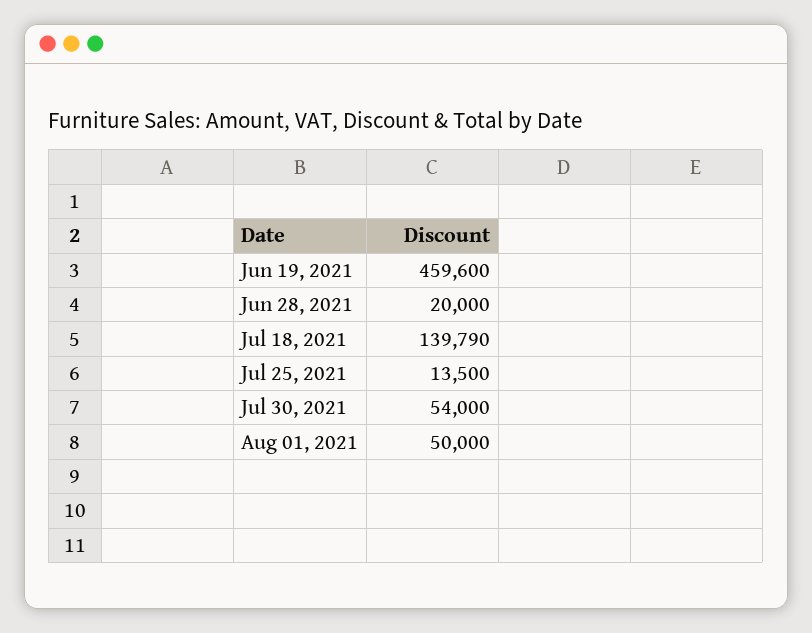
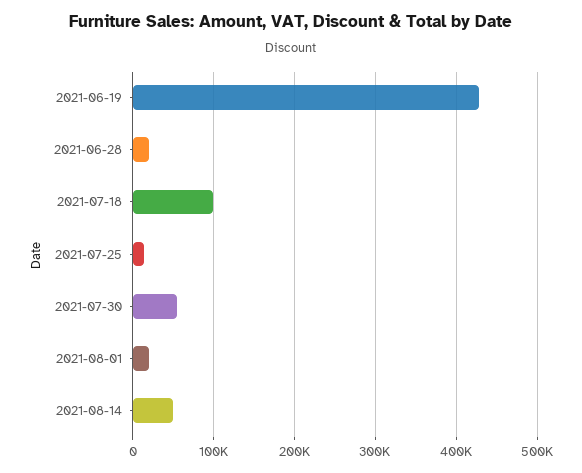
Jun 19, 2021: 459600 -> 430000
Jul 18, 2021: 139790 -> 100000
Aug 01, 2021: 50000 -> 20000
2021-08-14: none -> 50000

